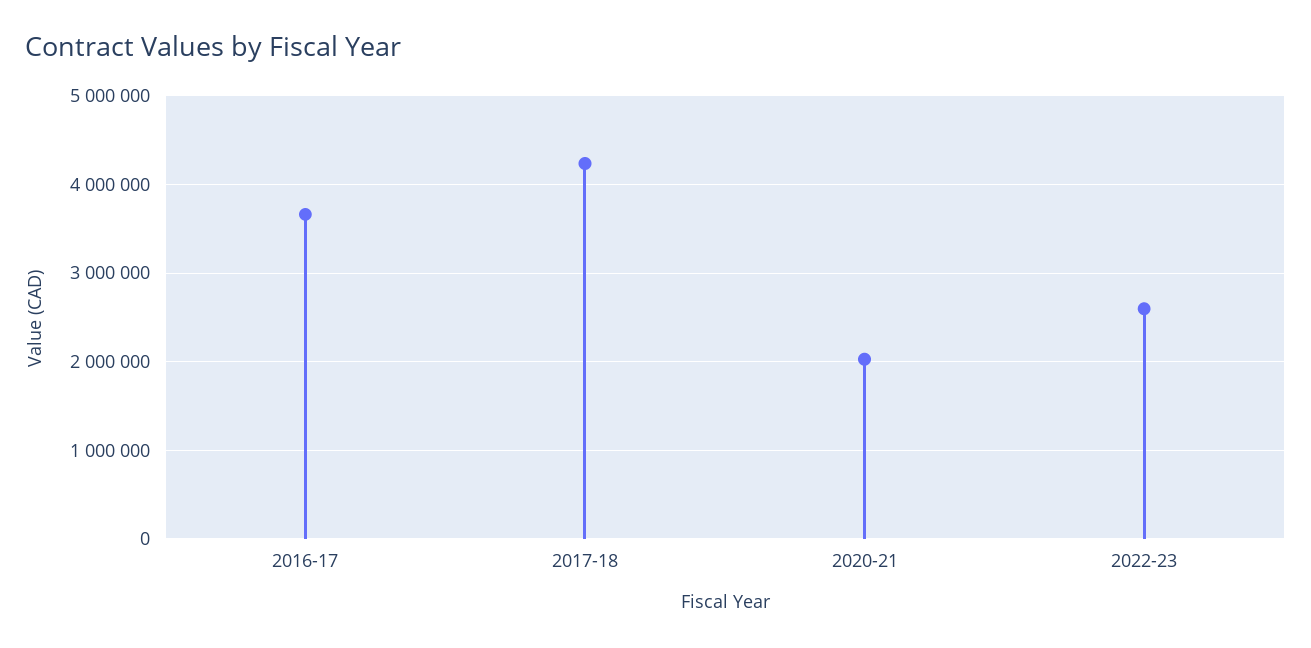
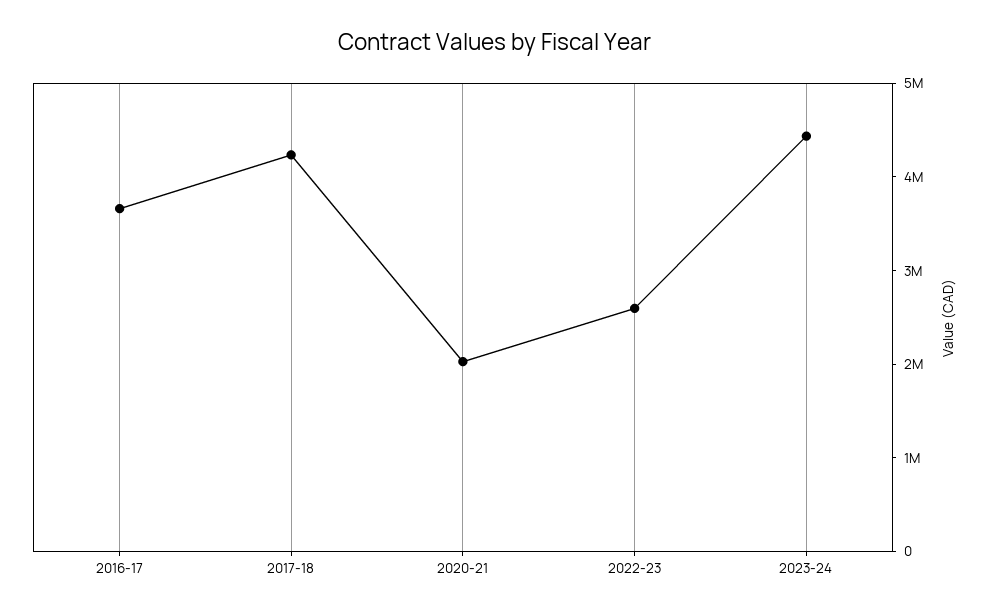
2023-24: none -> 4400000

